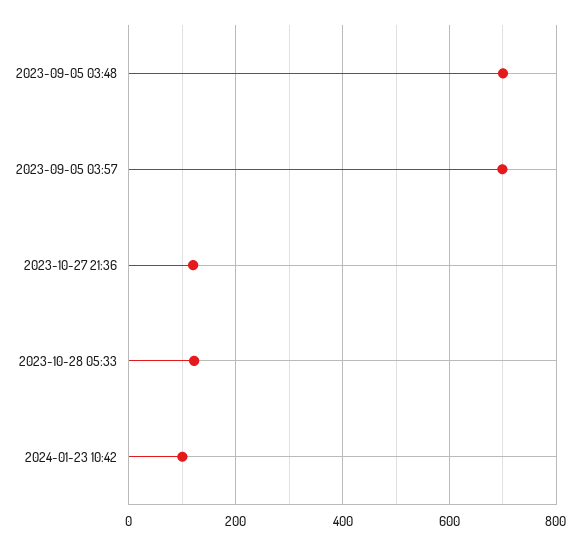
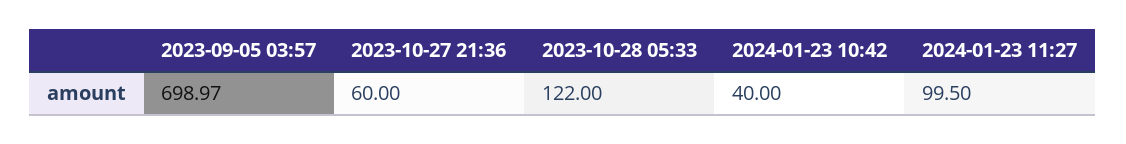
2023-09-05 03:48: 700 -> none
2023-10-27 21:36: 120 -> 60
2024-01-23 10:42: 100 -> 40
2024-01-23 11:27: none -> 99.5

